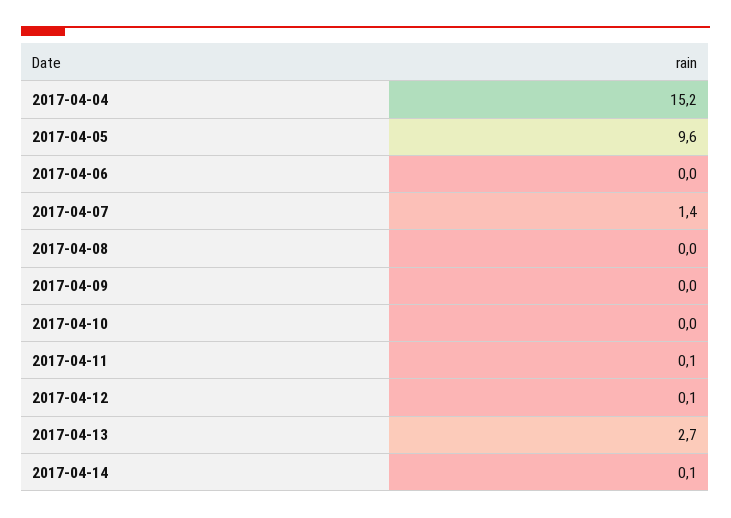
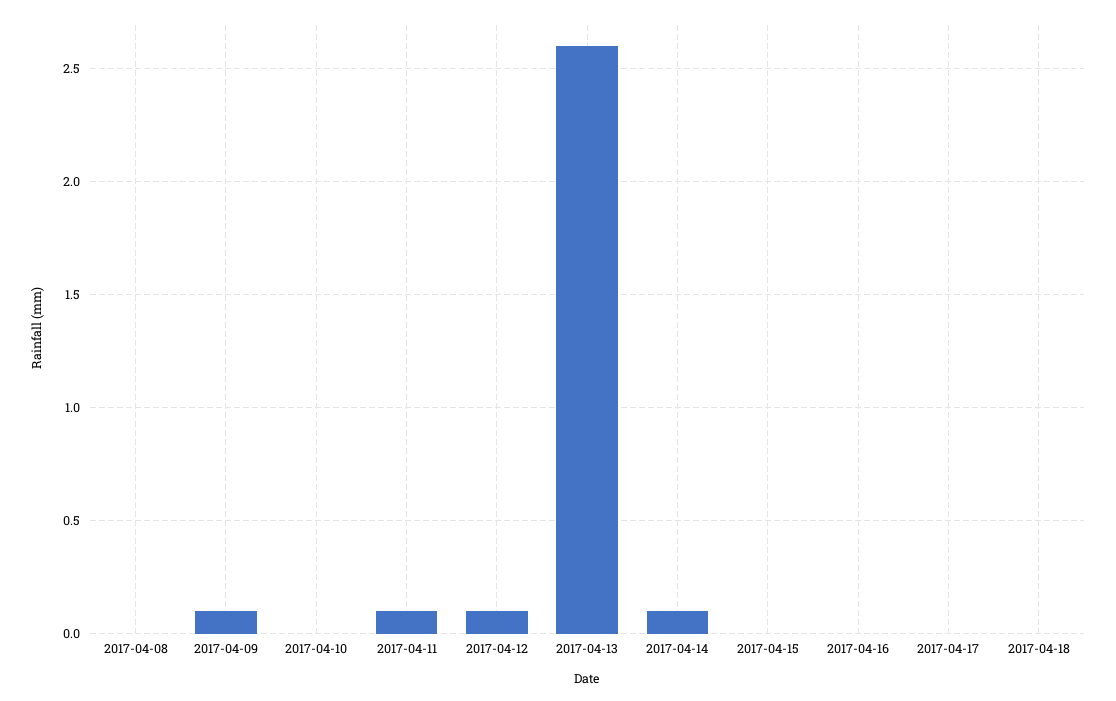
2017-04-04: 15.2 -> none
2017-04-05: 9.6 -> none
2017-04-06: 0 -> none
2017-04-07: 1.4 -> none
2017-04-09: 0 -> 0.1
2017-04-13: 2.7 -> 2.6
2017-04-15: none -> 0
2017-04-16: none -> 0
2017-04-17: none -> 0
2017-04-18: none -> 0

